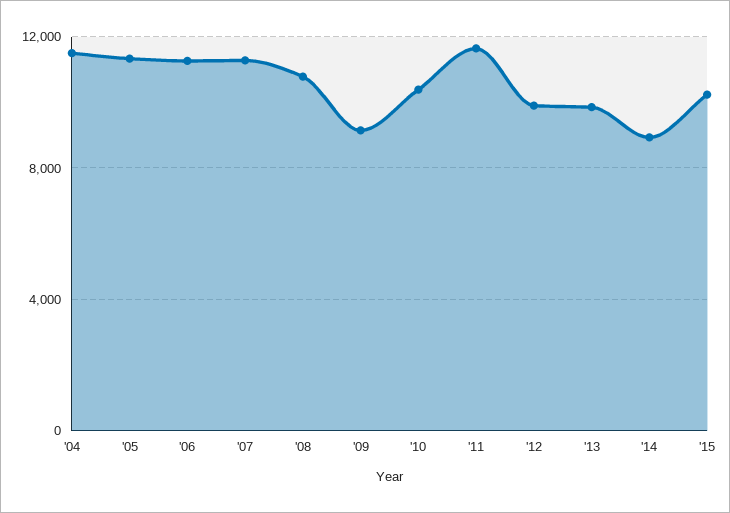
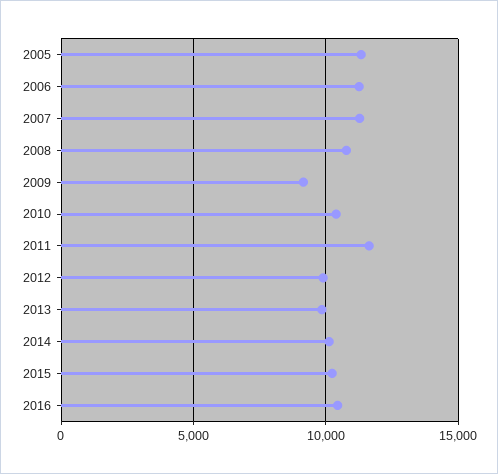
'04: 11500 -> none
'14: 9000 -> 10000
2016: none -> 10500

